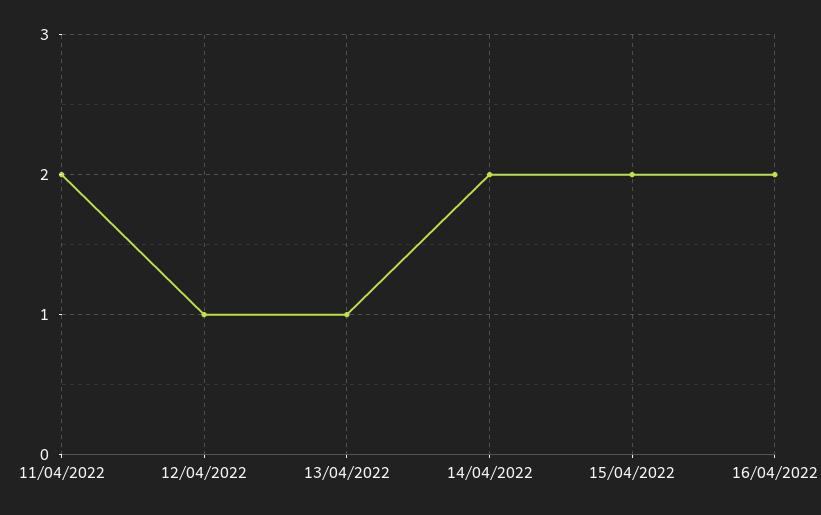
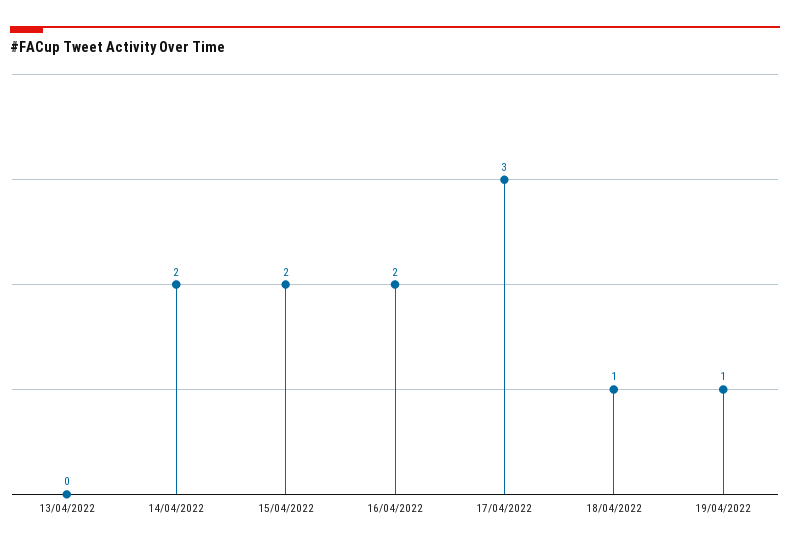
11/04/2022: 2 -> none
12/04/2022: 1 -> none
13/04/2022: 1 -> 0
17/04/2022: none -> 3
18/04/2022: none -> 1
19/04/2022: none -> 1

